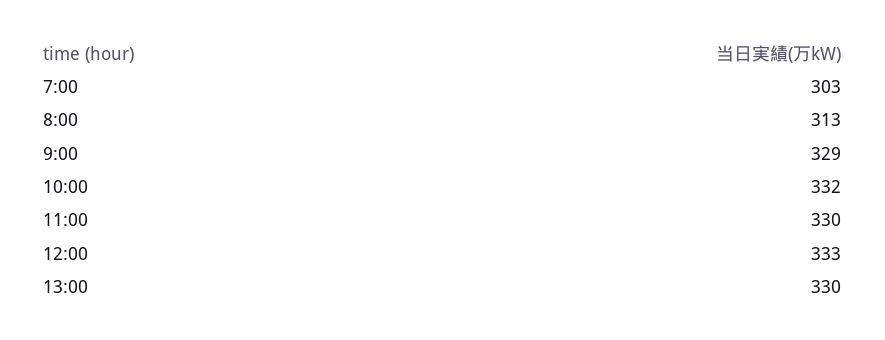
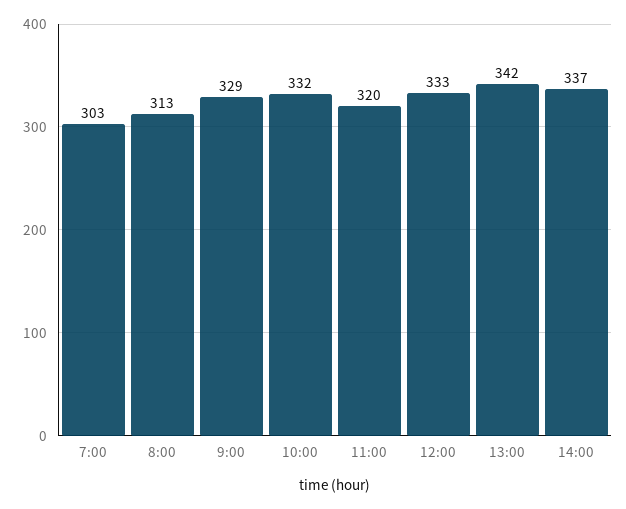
11:00: 330 -> 320
13:00: 330 -> 342
14:00: none -> 337

